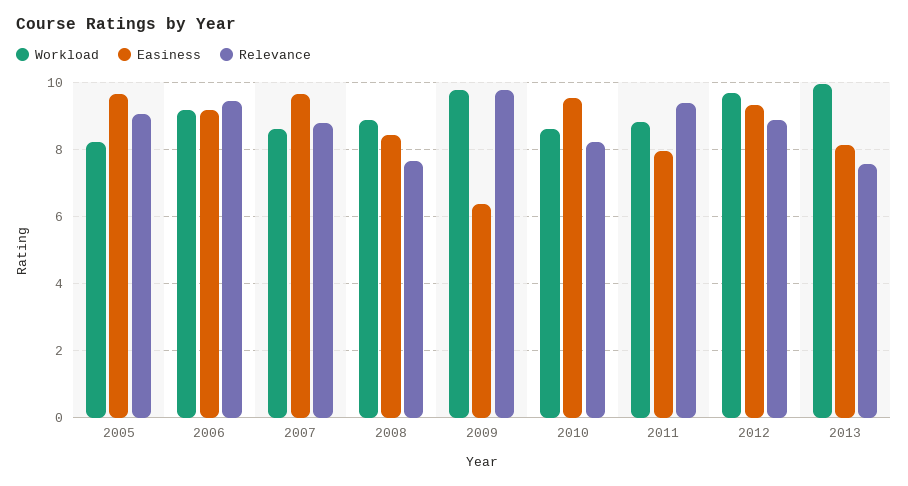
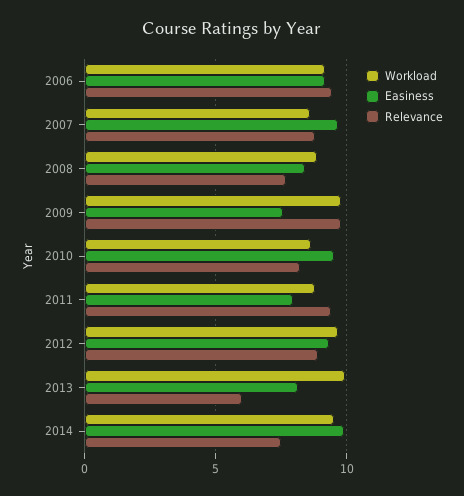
Workload, 2005: 8.2 -> none
Easiness, 2005: 9.6 -> none
Relevance, 2005: 9 -> none
Easiness, 2009: 6.4 -> 7.5
Relevance, 2013: 7.6 -> 6
Workload, 2014: none -> 9.5
Easiness, 2014: none -> 10
Relevance, 2014: none -> 7.5

